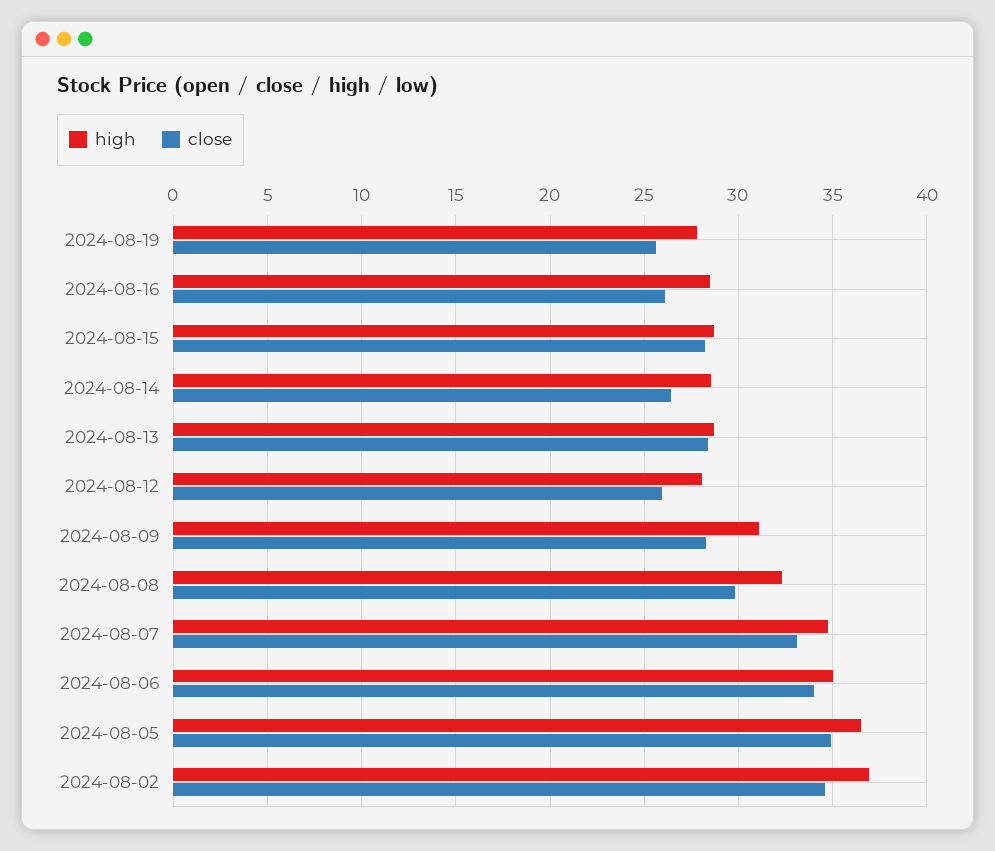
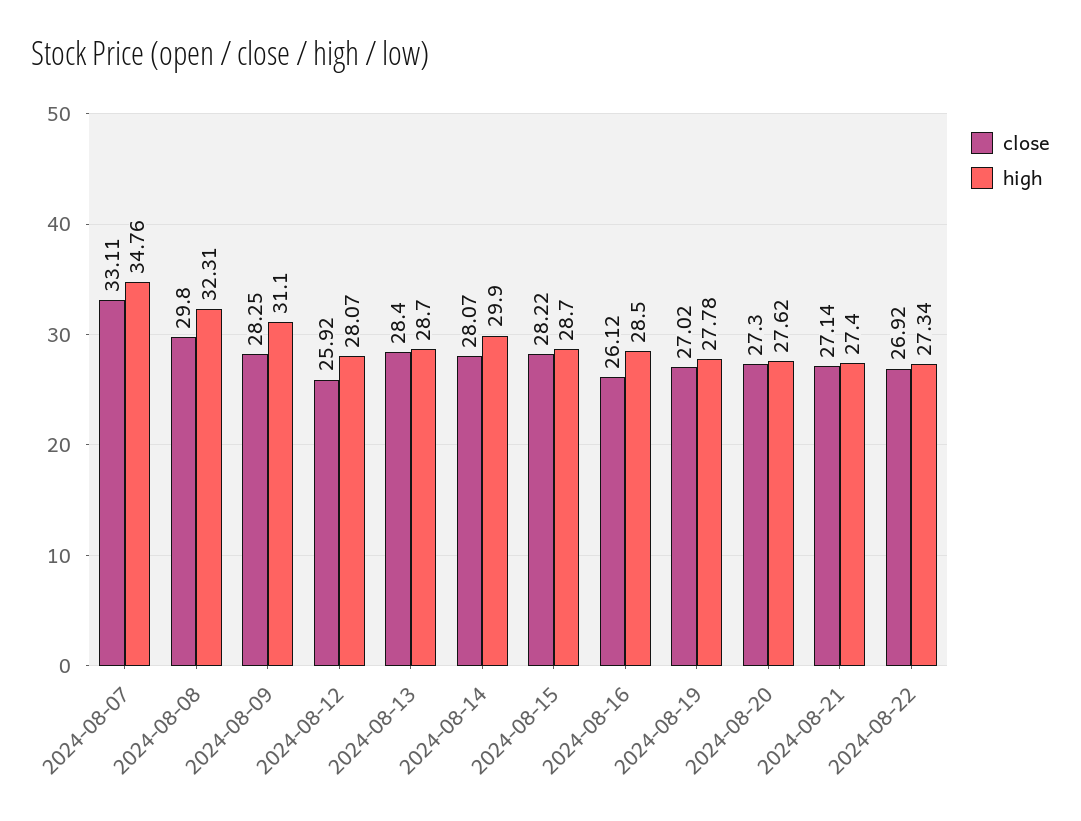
close, 2024-08-19: 25.5 -> 27.02
high, 2024-08-14: 28.5 -> 29.9
close, 2024-08-14: 26.5 -> 28.07
high, 2024-08-06: 35 -> none
close, 2024-08-06: 34 -> none
high, 2024-08-05: 36.5 -> none
close, 2024-08-05: 35 -> none
high, 2024-08-02: 37 -> none
close, 2024-08-02: 34.5 -> none
close, 2024-08-20: none -> 27.3
high, 2024-08-20: none -> 27.62
close, 2024-08-21: none -> 27.14
high, 2024-08-21: none -> 27.4
close, 2024-08-22: none -> 26.92
high, 2024-08-22: none -> 27.34

